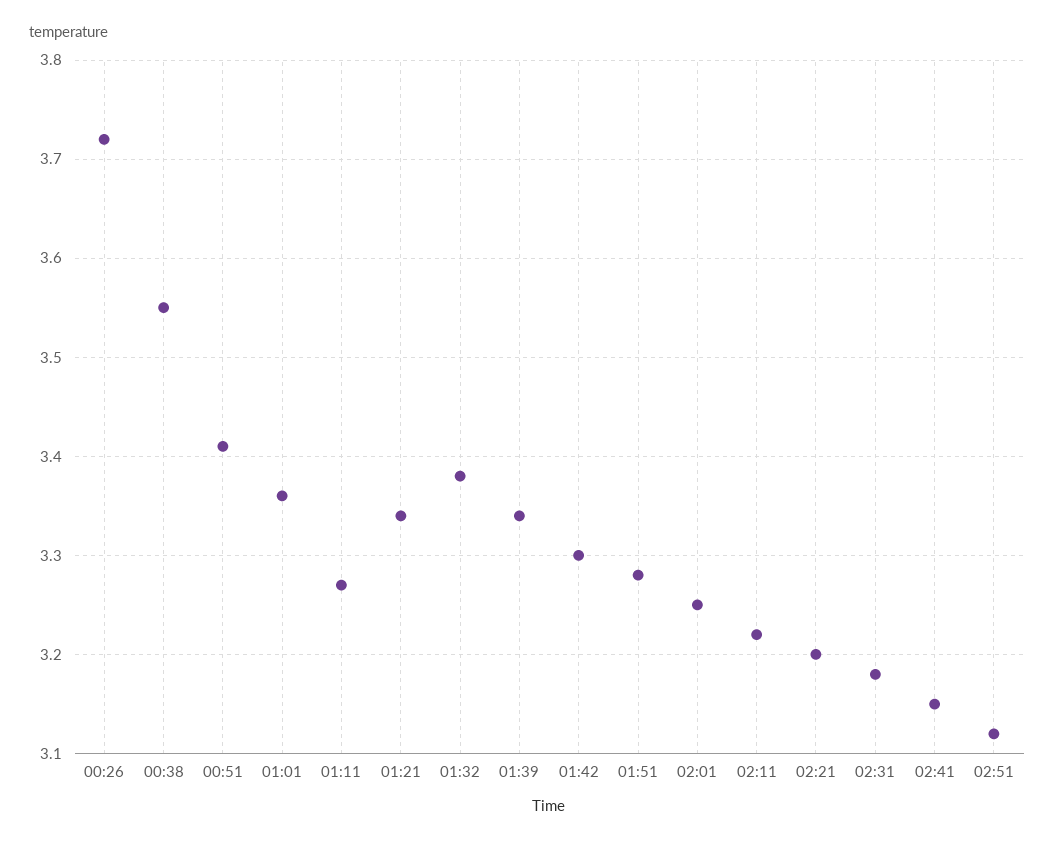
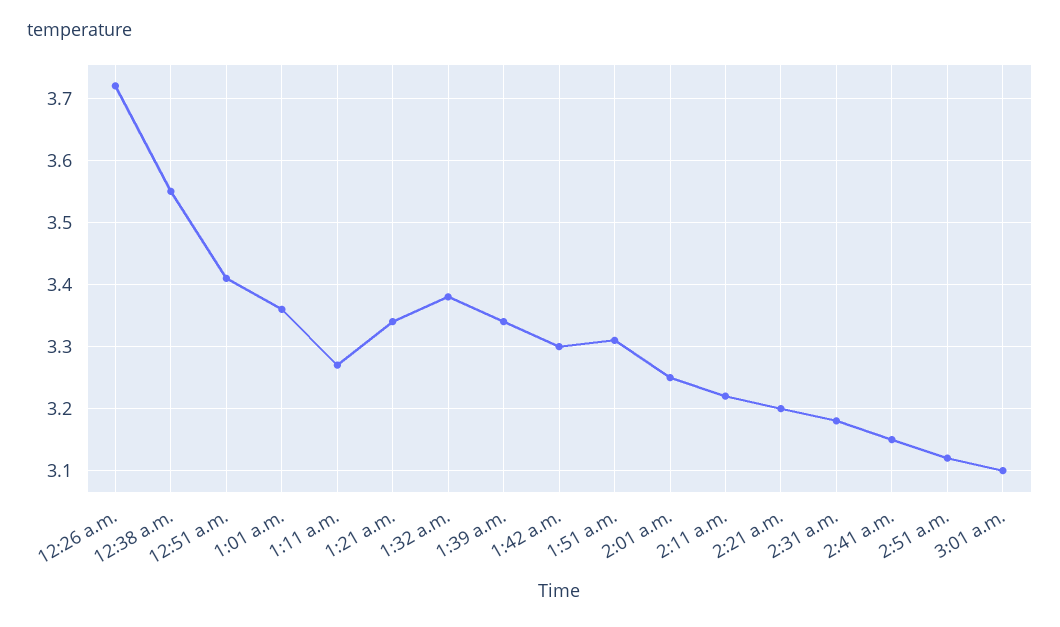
01:51: 3.28 -> 3.31
3:01 a.m.: none -> 3.1

